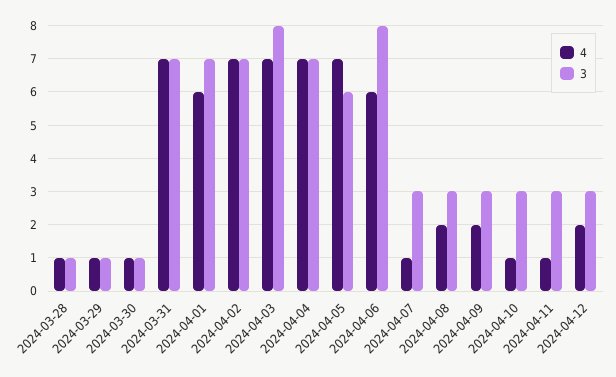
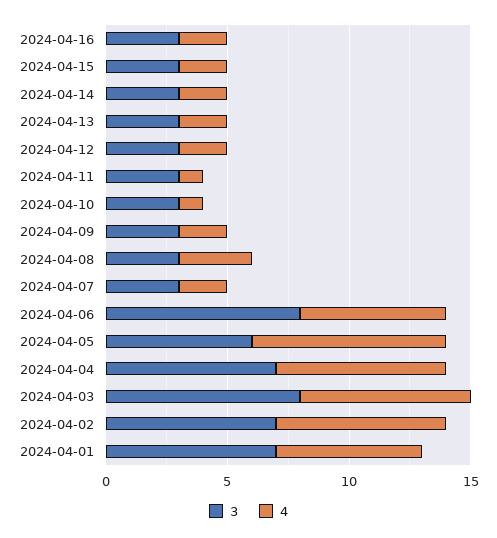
4, 2024-03-28: 1 -> none
3, 2024-03-28: 1 -> none
4, 2024-03-29: 1 -> none
3, 2024-03-29: 1 -> none
4, 2024-03-30: 1 -> none
3, 2024-03-30: 1 -> none
4, 2024-03-31: 7 -> none
3, 2024-03-31: 7 -> none
4, 2024-04-05: 7 -> 8
4, 2024-04-07: 1 -> 2
4, 2024-04-08: 2 -> 3
3, 2024-04-16: none -> 3
4, 2024-04-16: none -> 2
3, 2024-04-15: none -> 3
4, 2024-04-15: none -> 2
3, 2024-04-14: none -> 3
4, 2024-04-14: none -> 2
3, 2024-04-13: none -> 3
4, 2024-04-13: none -> 2

